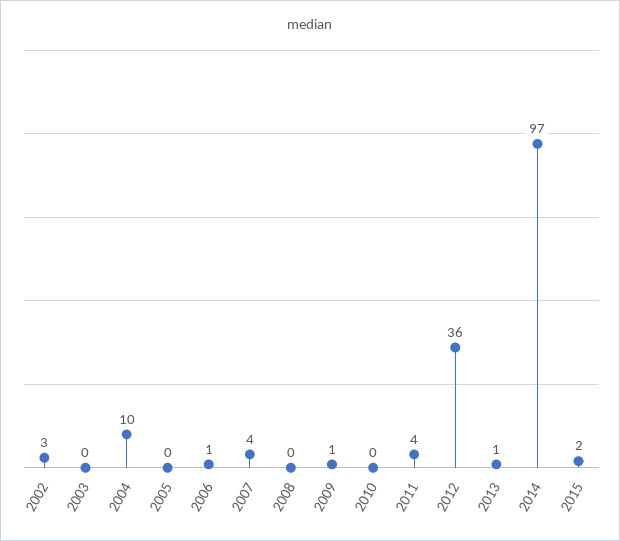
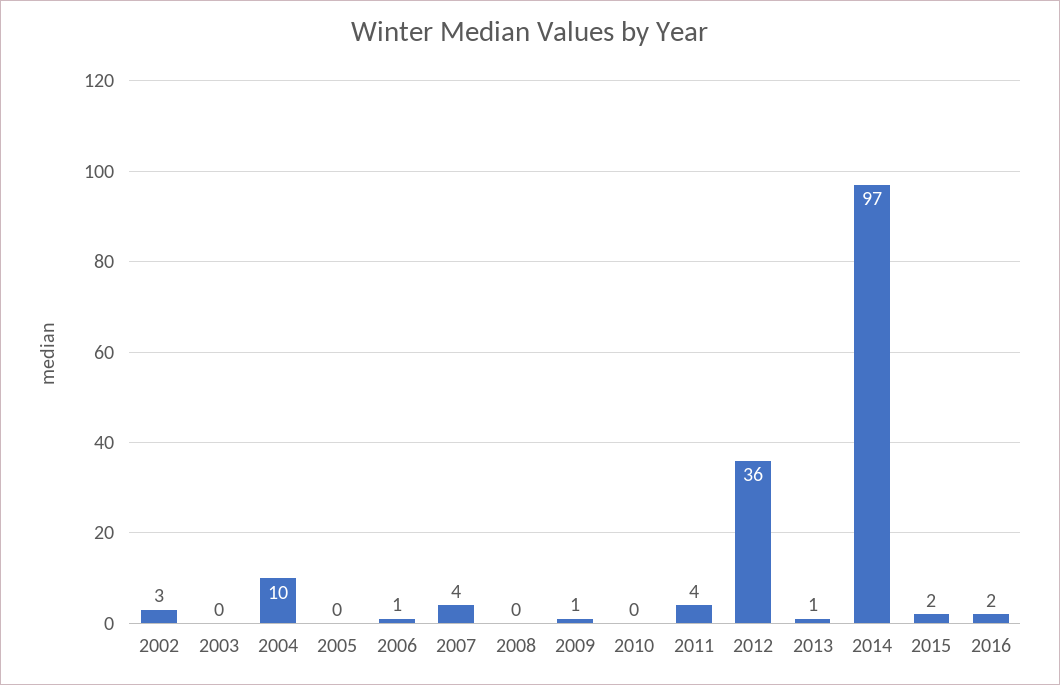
2016: none -> 2

